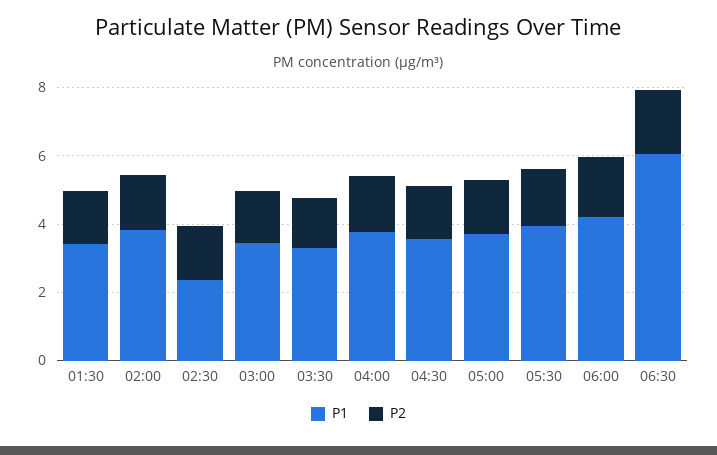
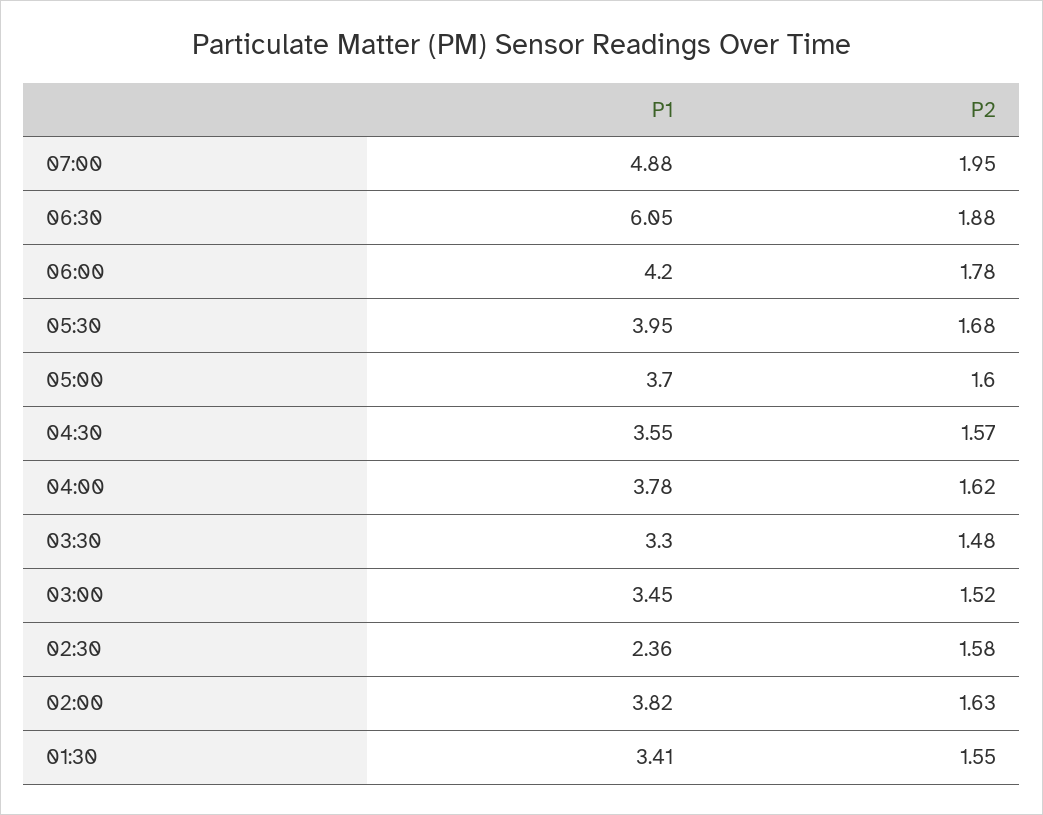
P1, 07:00: none -> 4.88
P2, 07:00: none -> 1.95

